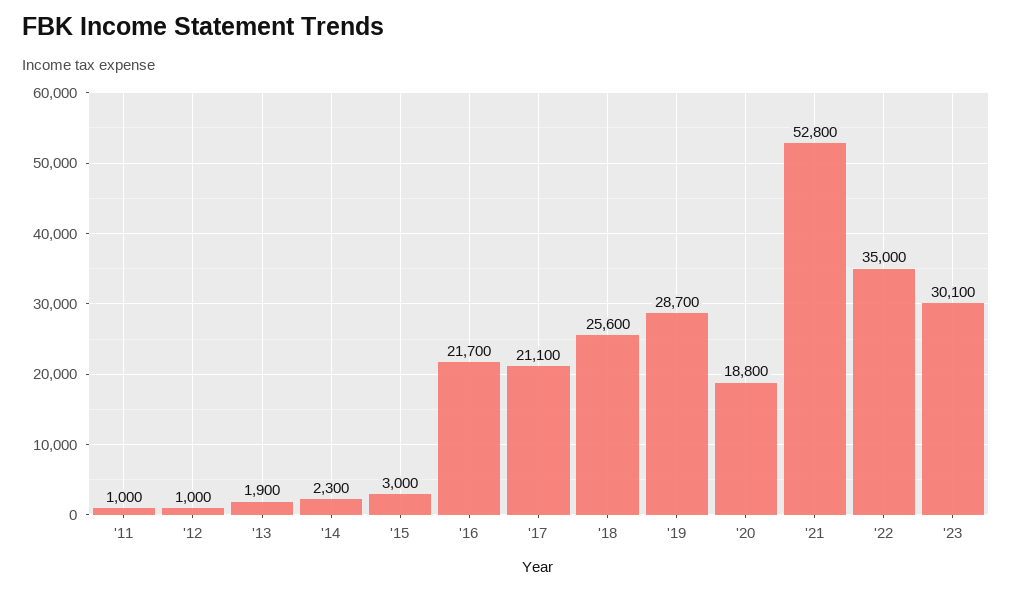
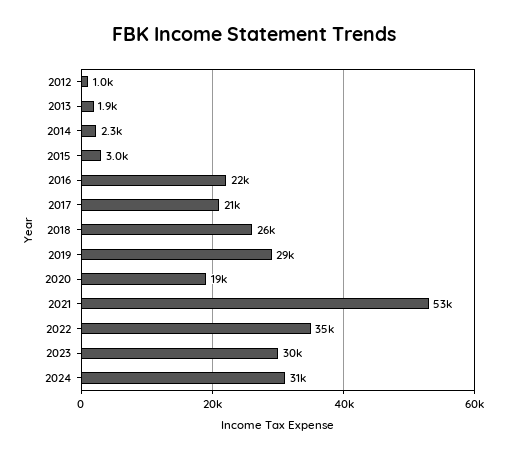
'11: 1000 -> none
2024: none -> 31000

